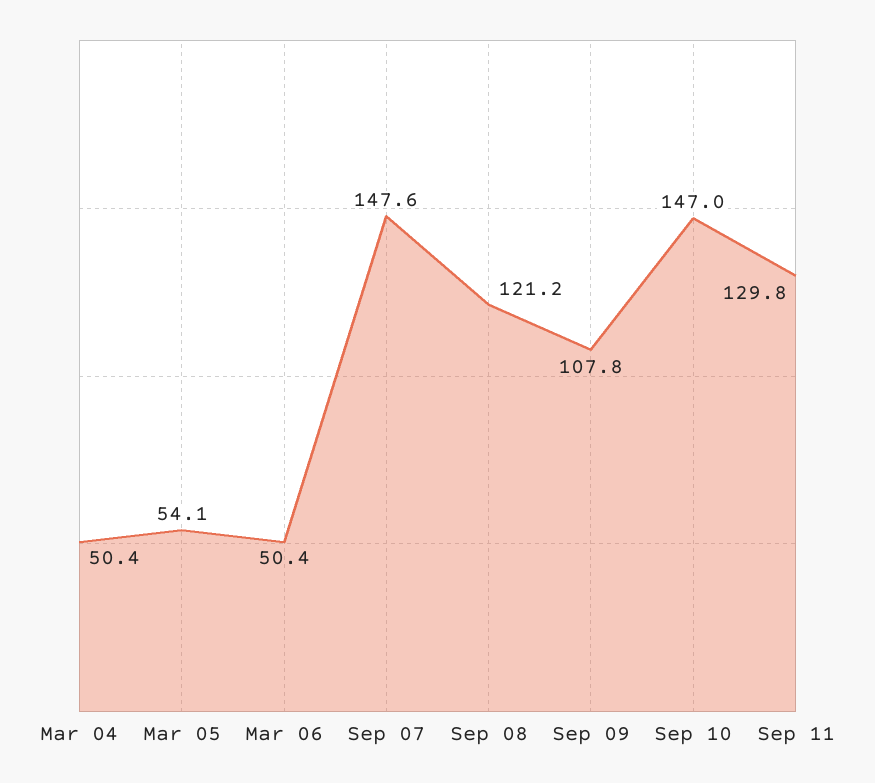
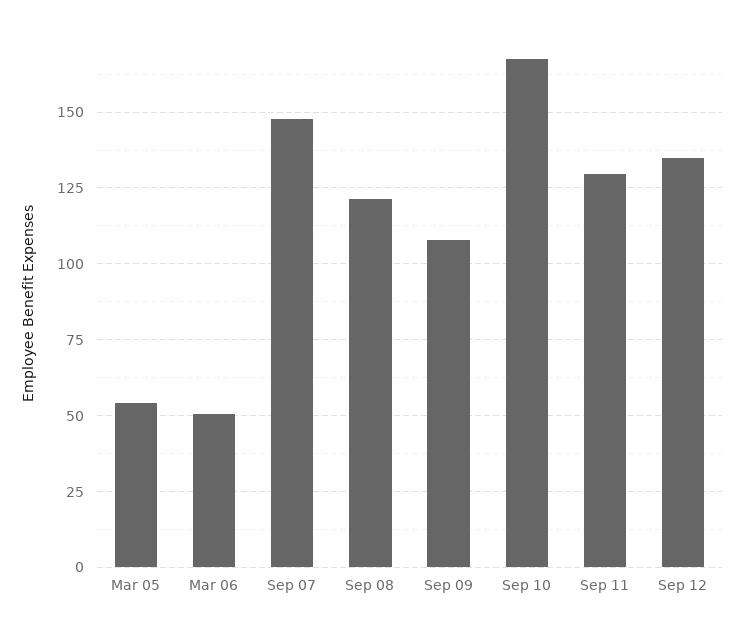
Mar 04: 50.4 -> none
Sep 10: 147 -> 167.5
Sep 12: none -> 135

